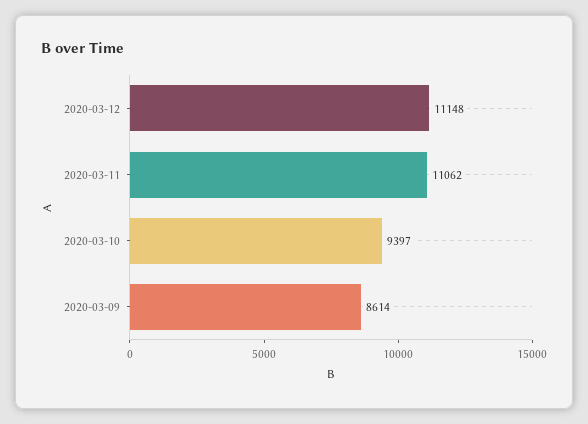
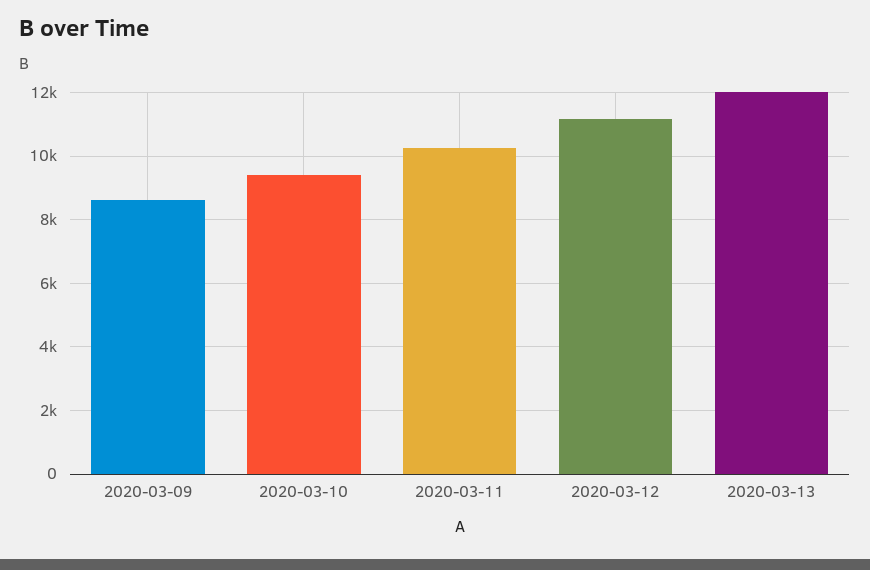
2020-03-11: 11062 -> 10200
2020-03-13: none -> 12000

